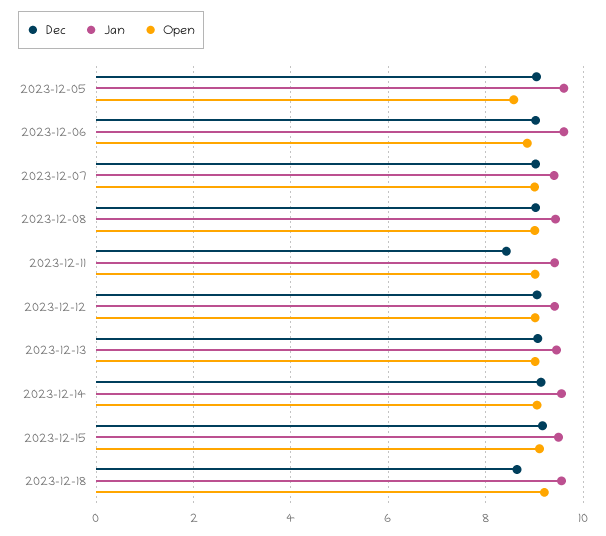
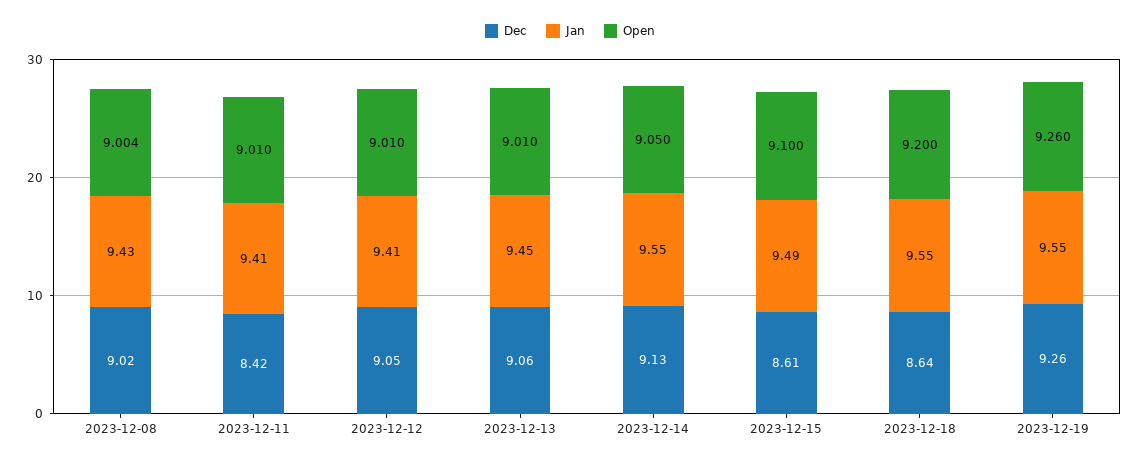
Dec, 2023-12-05: 9 -> none
Jan, 2023-12-05: 9.6 -> none
Open, 2023-12-05: 8.6 -> none
Dec, 2023-12-06: 9 -> none
Jan, 2023-12-06: 9.6 -> none
Open, 2023-12-06: 8.8 -> none
Dec, 2023-12-07: 9 -> none
Jan, 2023-12-07: 9.4 -> none
Open, 2023-12-07: 9 -> none
Dec, 2023-12-15: 9.2 -> 8.61
Dec, 2023-12-19: none -> 9.26
Jan, 2023-12-19: none -> 9.55
Open, 2023-12-19: none -> 9.26

